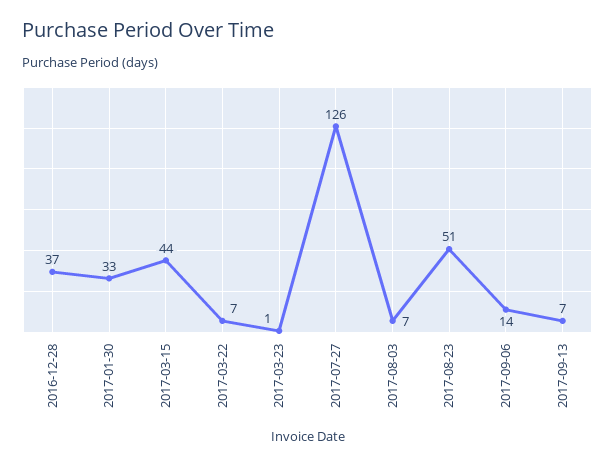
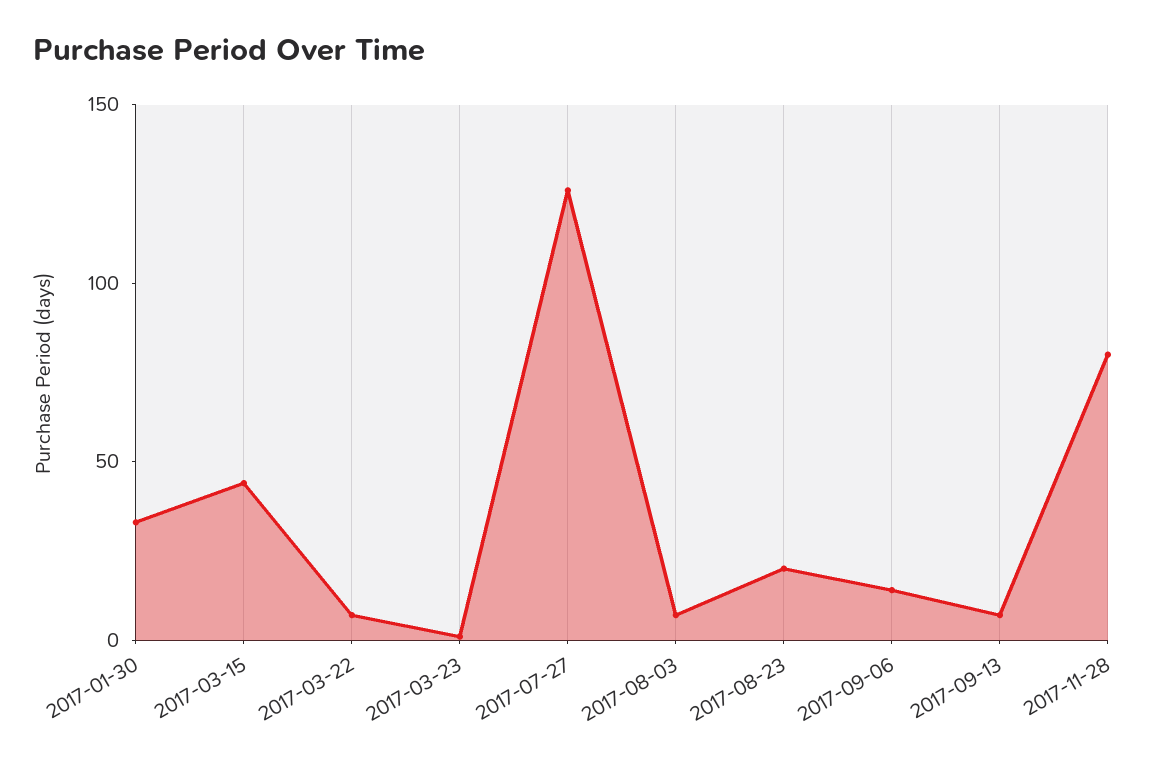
2016-12-28: 37 -> none
2017-08-23: 51 -> 20
2017-11-28: none -> 80

